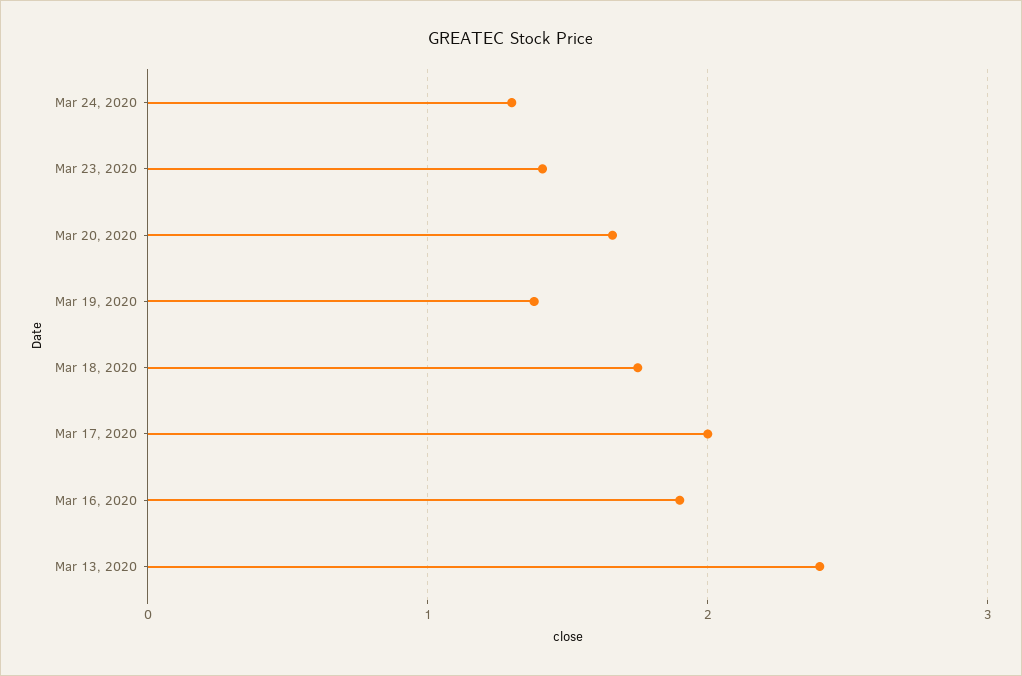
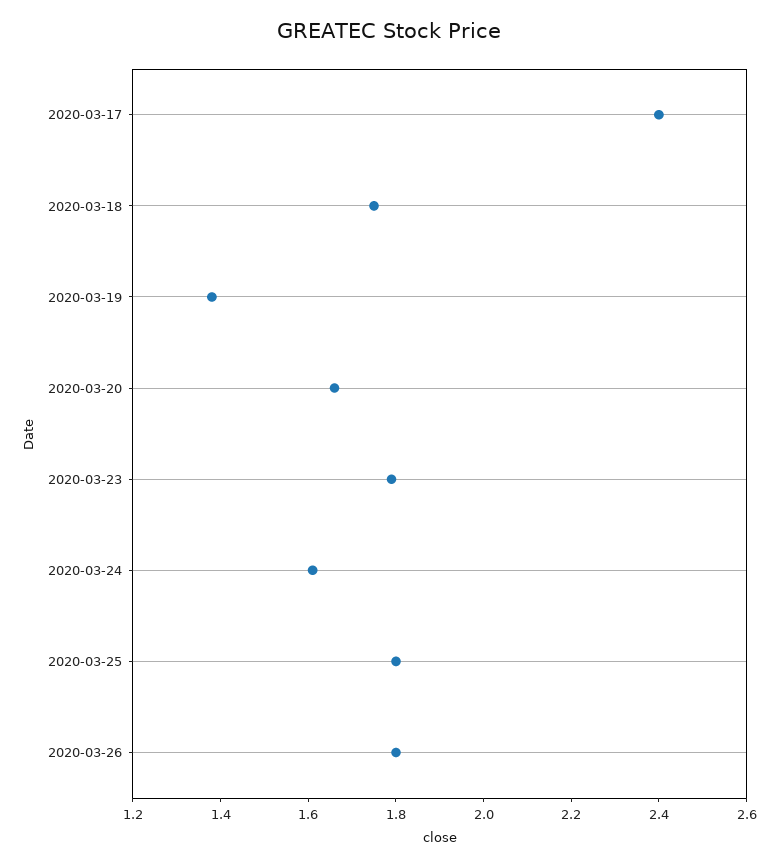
Mar 24, 2020: 1.3 -> 1.6
Mar 23, 2020: 1.4 -> 1.8
Mar 17, 2020: 2 -> 2.4
Mar 16, 2020: 1.9 -> none
Mar 13, 2020: 2.4 -> none
2020-03-25: none -> 1.8
2020-03-26: none -> 1.8

